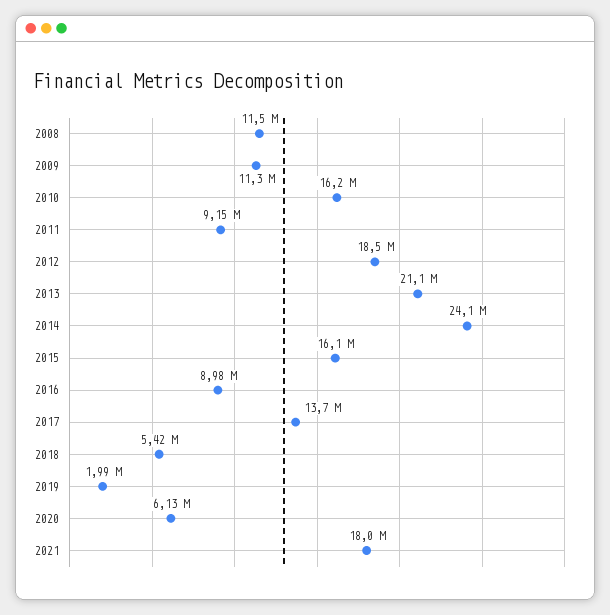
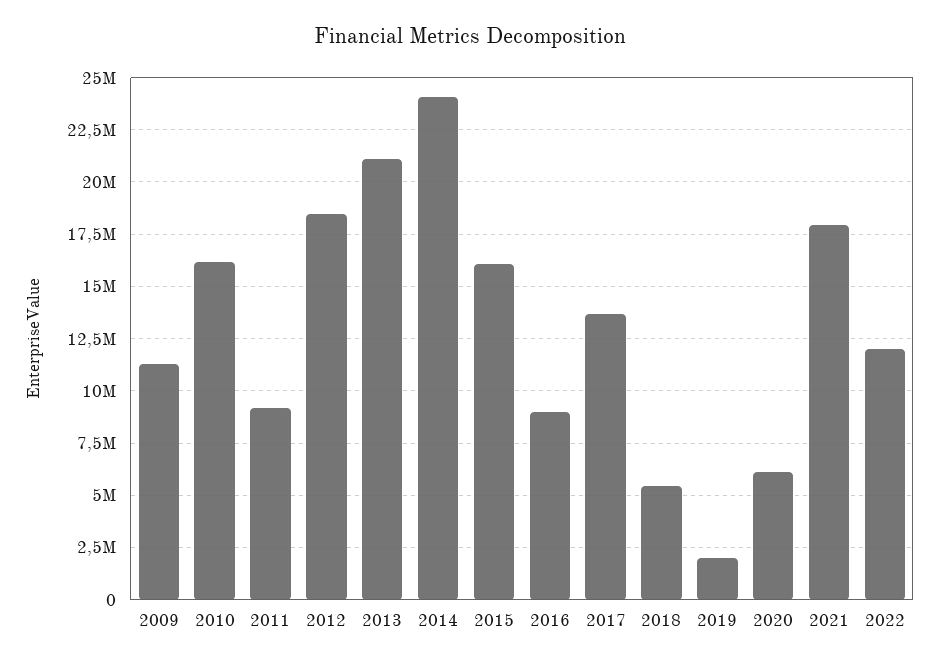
2008: 11500000 -> none
2022: none -> 12000000

